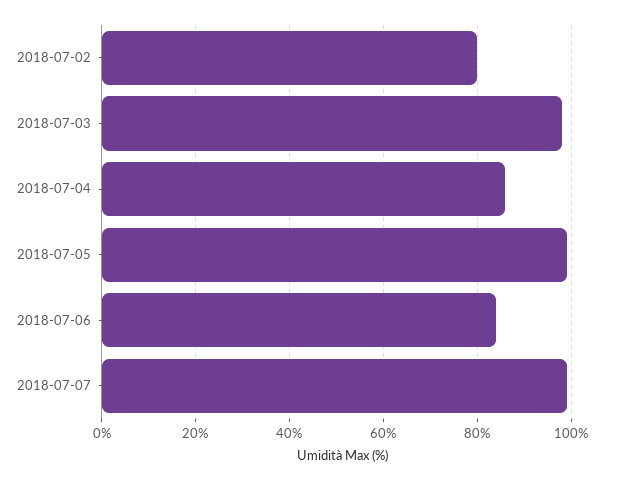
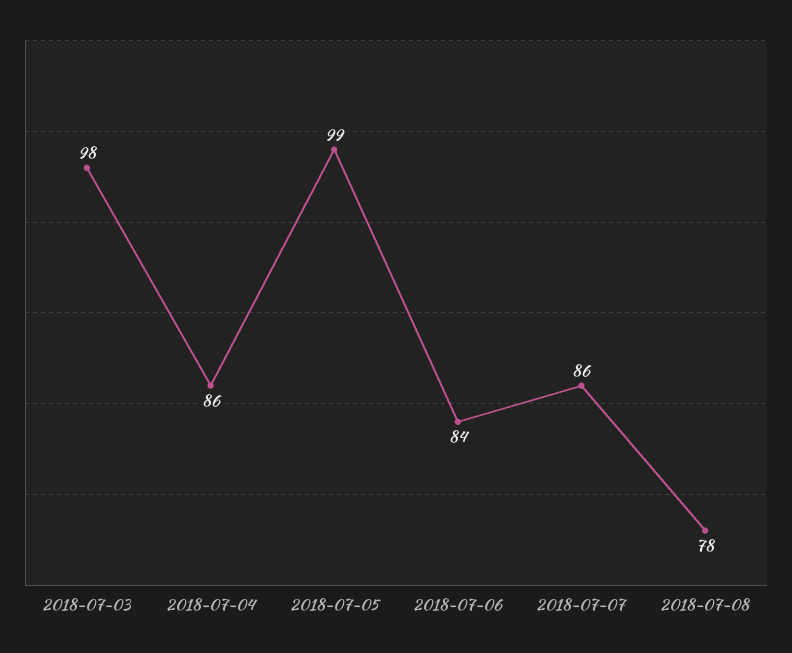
2018-07-02: 80 -> none
2018-07-07: 100 -> 86
2018-07-08: none -> 78

